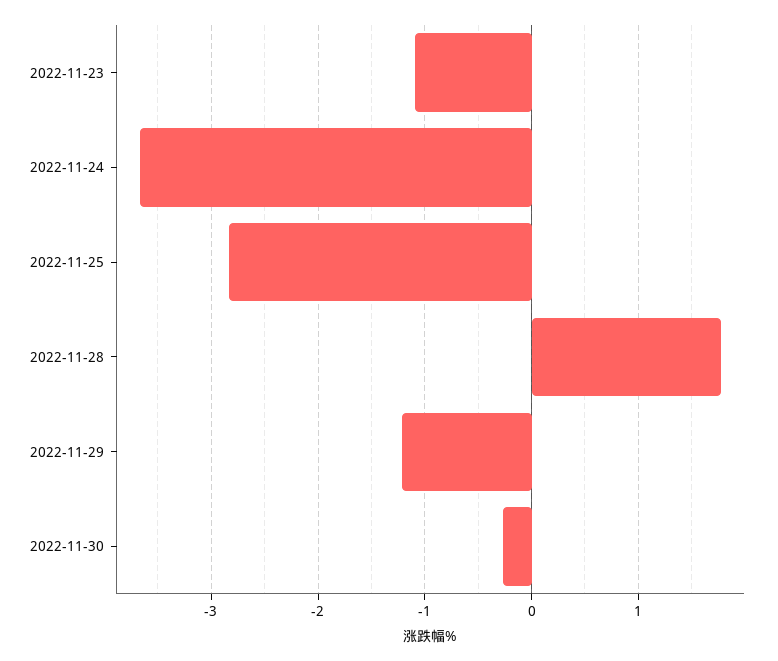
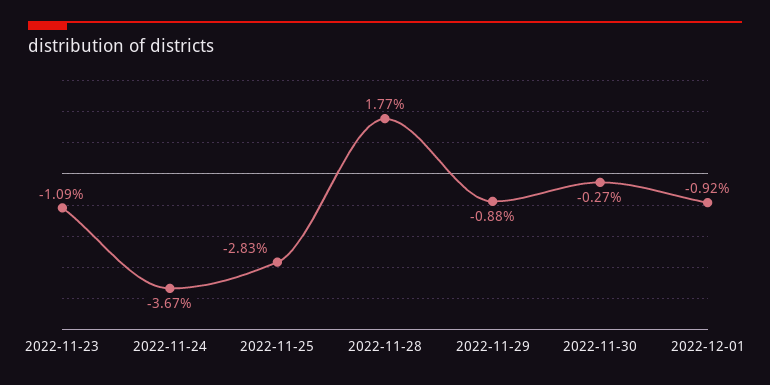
2022-11-29: -1.2 -> -0.88
2022-12-01: none -> -0.92

